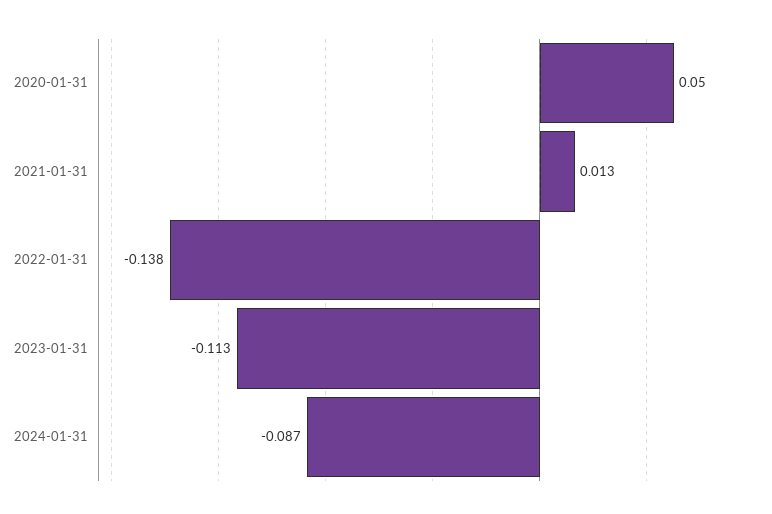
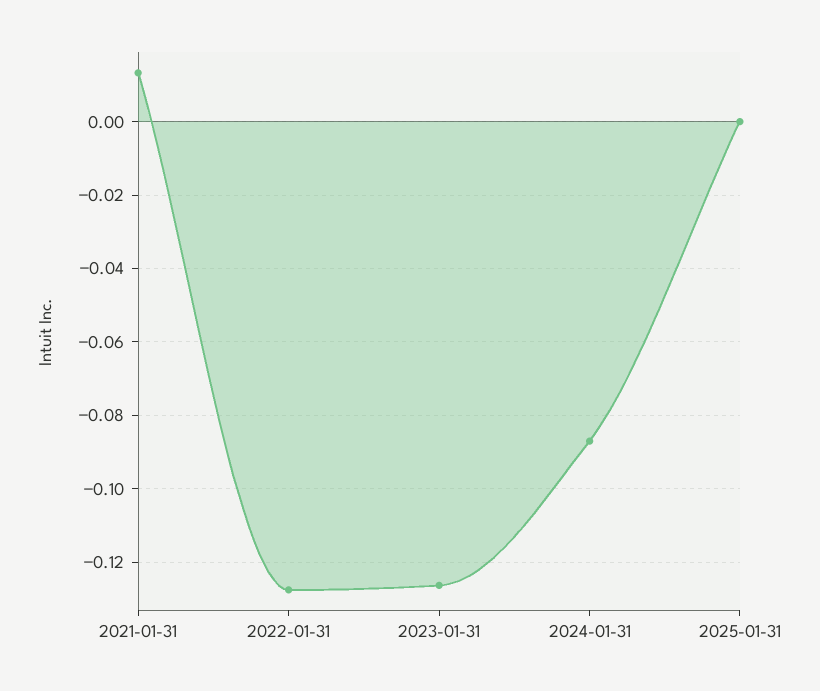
2020-01-31: 0.05 -> none
2022-01-31: -0.138 -> -0.128
2023-01-31: -0.113 -> -0.126
2025-01-31: none -> 0

